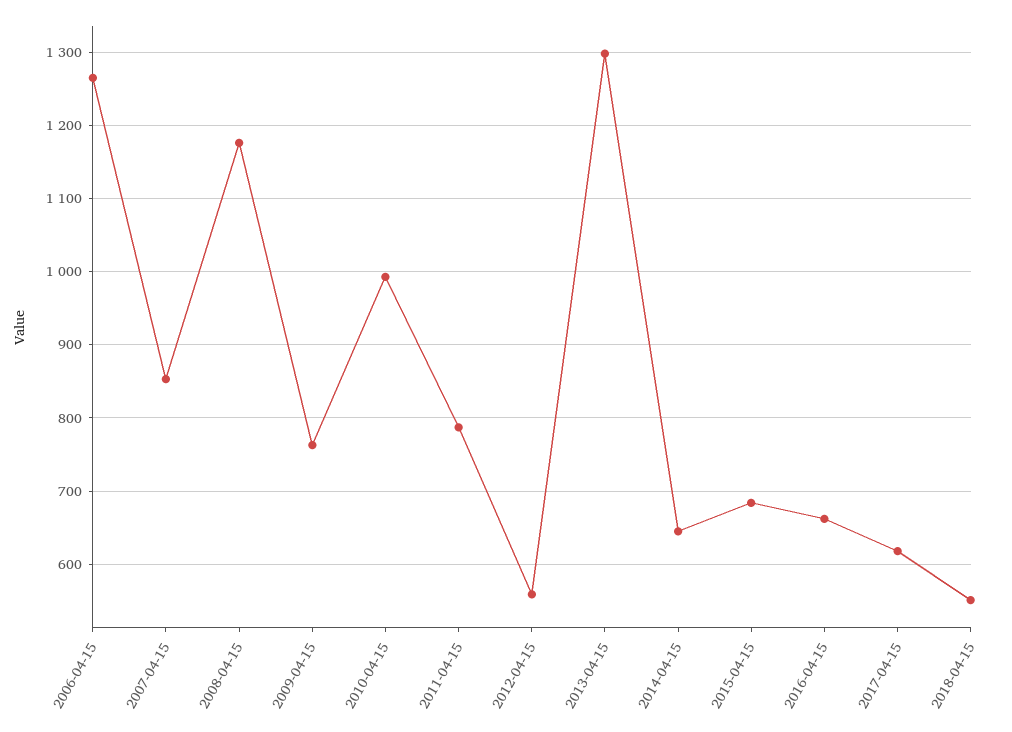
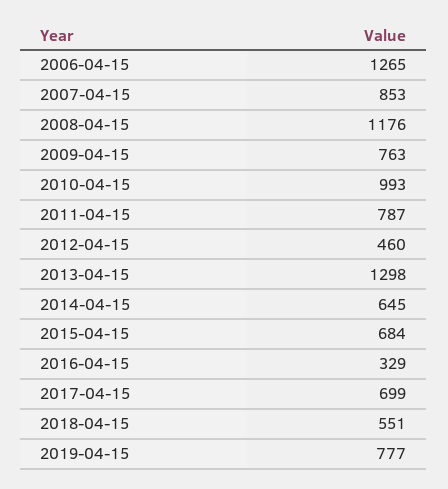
2012-04-15: 560 -> 460
2016-04-15: 660 -> 329
2017-04-15: 620 -> 699
2019-04-15: none -> 777

